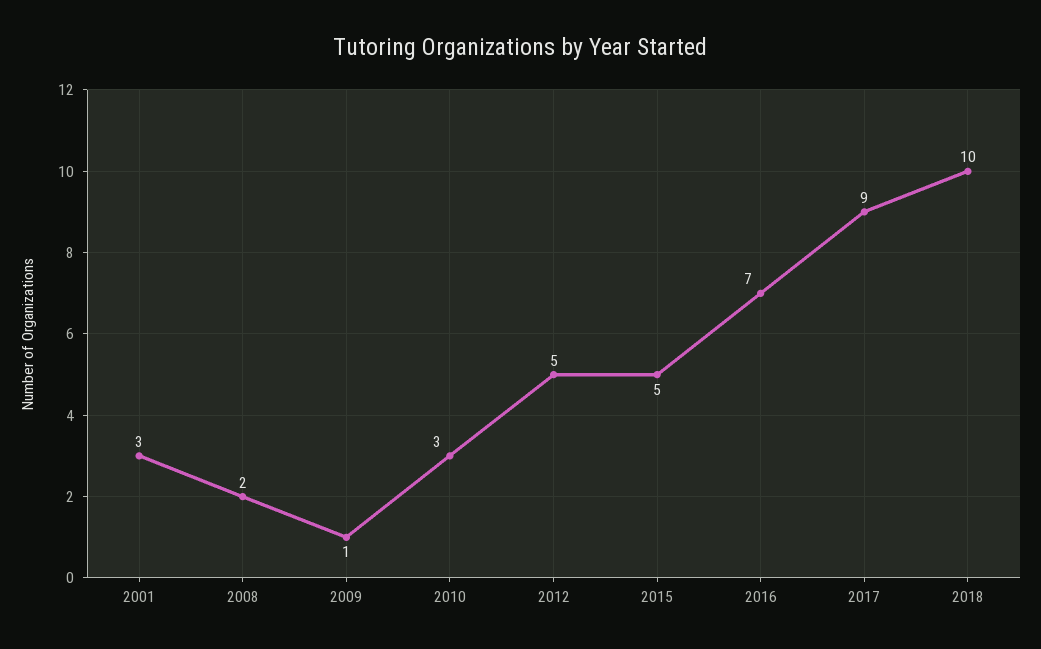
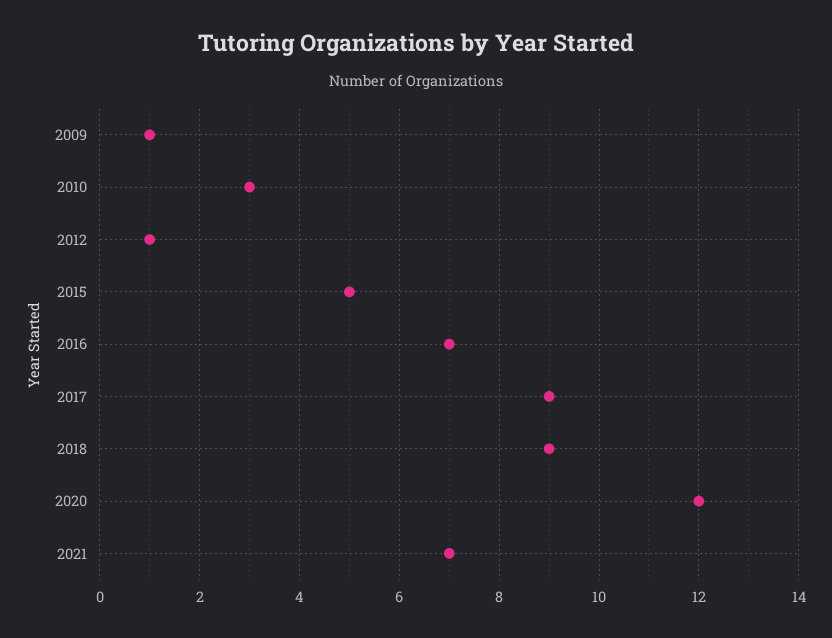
2001: 3 -> none
2008: 2 -> none
2012: 5 -> 1
2018: 10 -> 9
2020: none -> 12
2021: none -> 7

